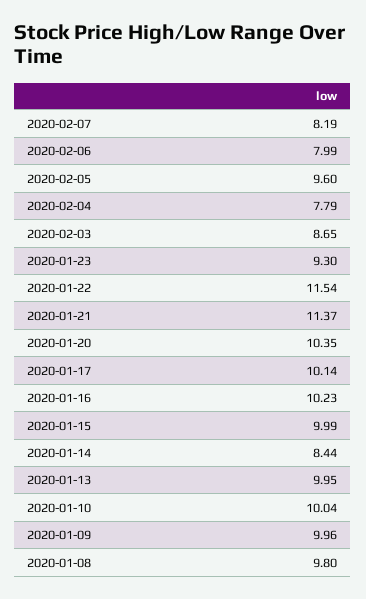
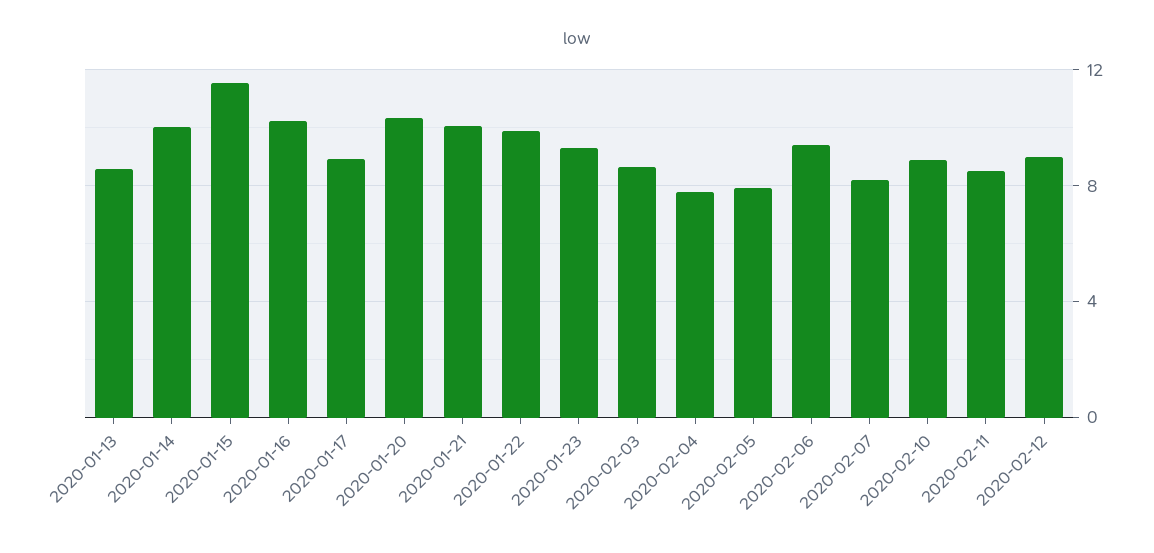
2020-02-06: 7.99 -> 9.5
2020-02-05: 9.6 -> 8
2020-01-22: 11.54 -> 10
2020-01-21: 11.37 -> 10
2020-01-17: 10.14 -> 9
2020-01-15: 9.99 -> 11.5
2020-01-14: 8.44 -> 10
2020-01-13: 9.95 -> 8.5
2020-01-10: 10.04 -> none
2020-01-09: 9.96 -> none
2020-01-08: 9.8 -> none
2020-02-10: none -> 9
2020-02-11: none -> 8.5
2020-02-12: none -> 9

